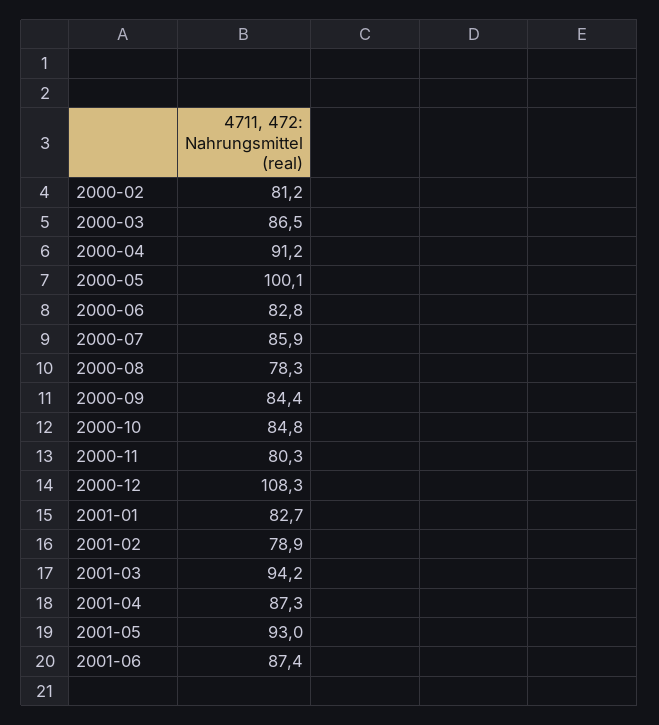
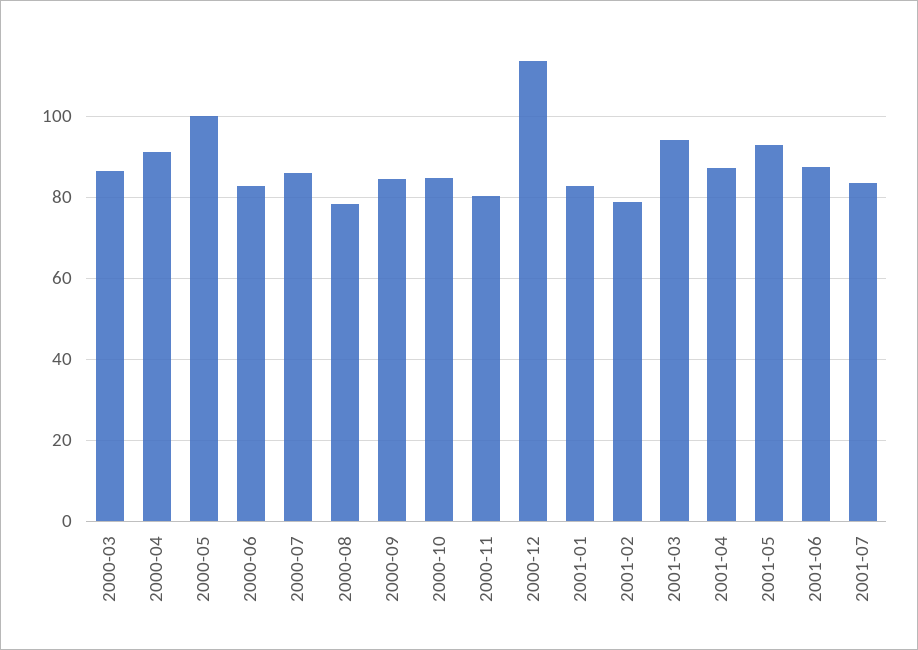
2000-02: 81.2 -> none
2000-12: 108.3 -> 114
2001-07: none -> 84

